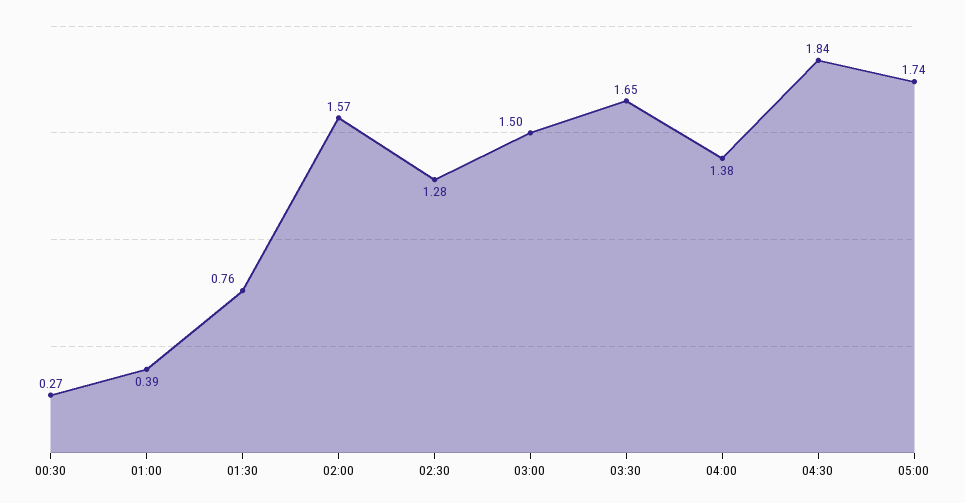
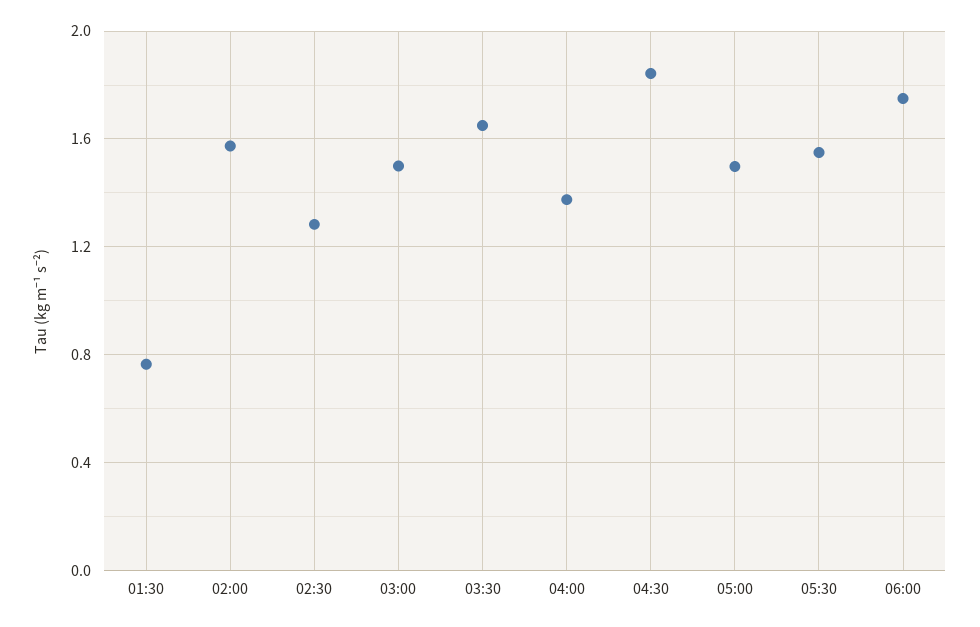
00:30: 0.27 -> none
01:00: 0.39 -> none
05:00: 1.74 -> 1.5
05:30: none -> 1.55
06:00: none -> 1.75

